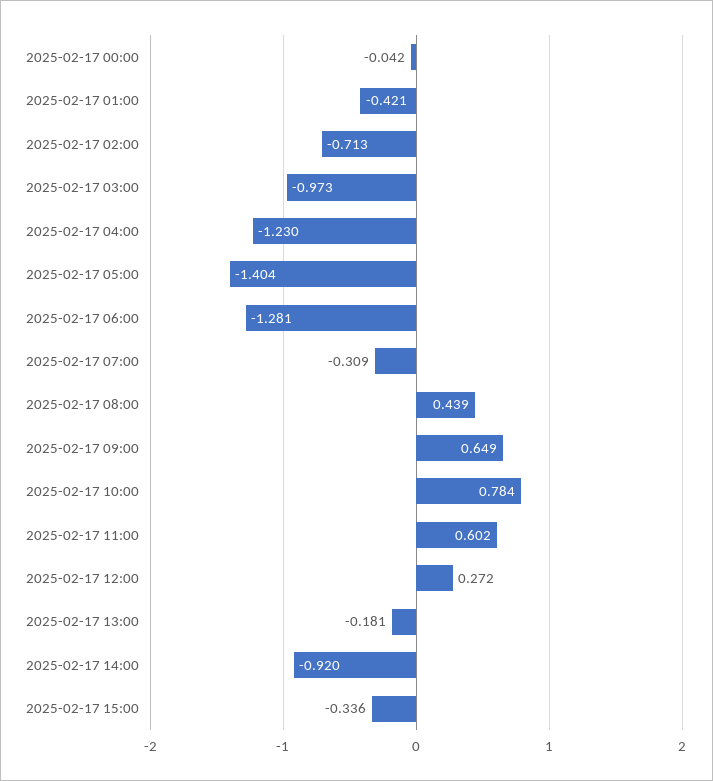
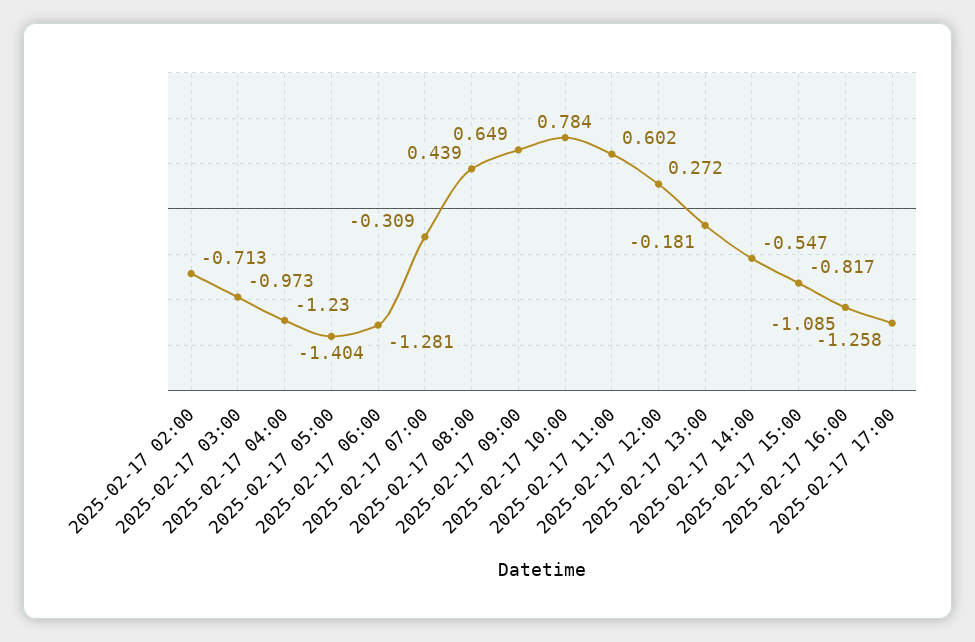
2025-02-17 00:00: -0.042 -> none
2025-02-17 01:00: -0.421 -> none
2025-02-17 14:00: -0.92 -> -0.547
2025-02-17 15:00: -0.336 -> -0.817
2025-02-17 16:00: none -> -1.085
2025-02-17 17:00: none -> -1.258

